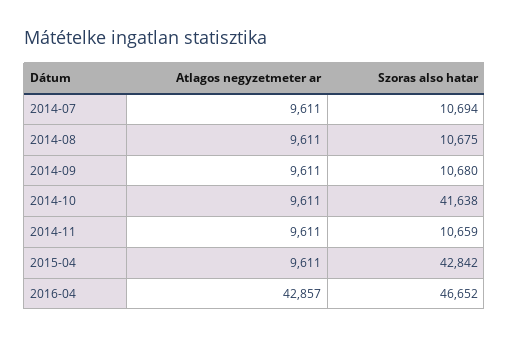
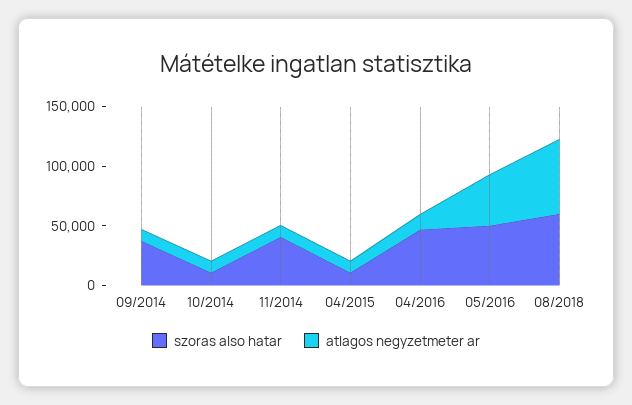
Atlagos negyzetmeter ar, 2014-07: 9611 -> none
Szoras also hatar, 2014-07: 10694 -> none
Atlagos negyzetmeter ar, 2014-08: 9611 -> none
Szoras also hatar, 2014-08: 10675 -> none
Szoras also hatar, 2014-09: 10680 -> 40000
Szoras also hatar, 2014-10: 41638 -> 10000
Szoras also hatar, 2014-11: 10659 -> 40000
Szoras also hatar, 2015-04: 42842 -> 10000
Atlagos negyzetmeter ar, 2016-04: 42857 -> 10000
Szoras also hatar, 05/2016: none -> 50000
Atlagos negyzetmeter ar, 05/2016: none -> 40000
Szoras also hatar, 08/2018: none -> 60000
Atlagos negyzetmeter ar, 08/2018: none -> 60000

